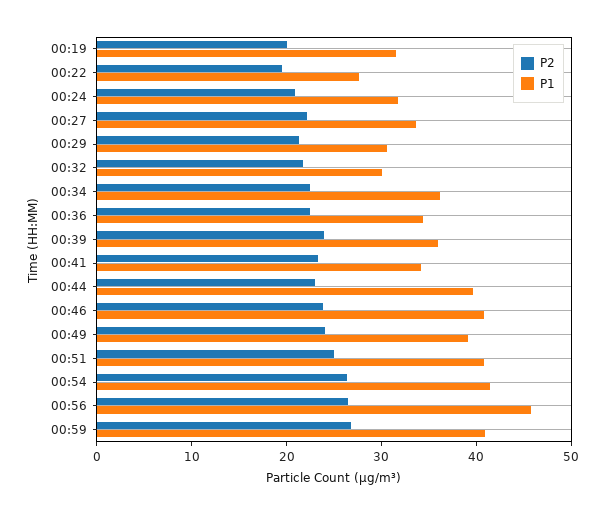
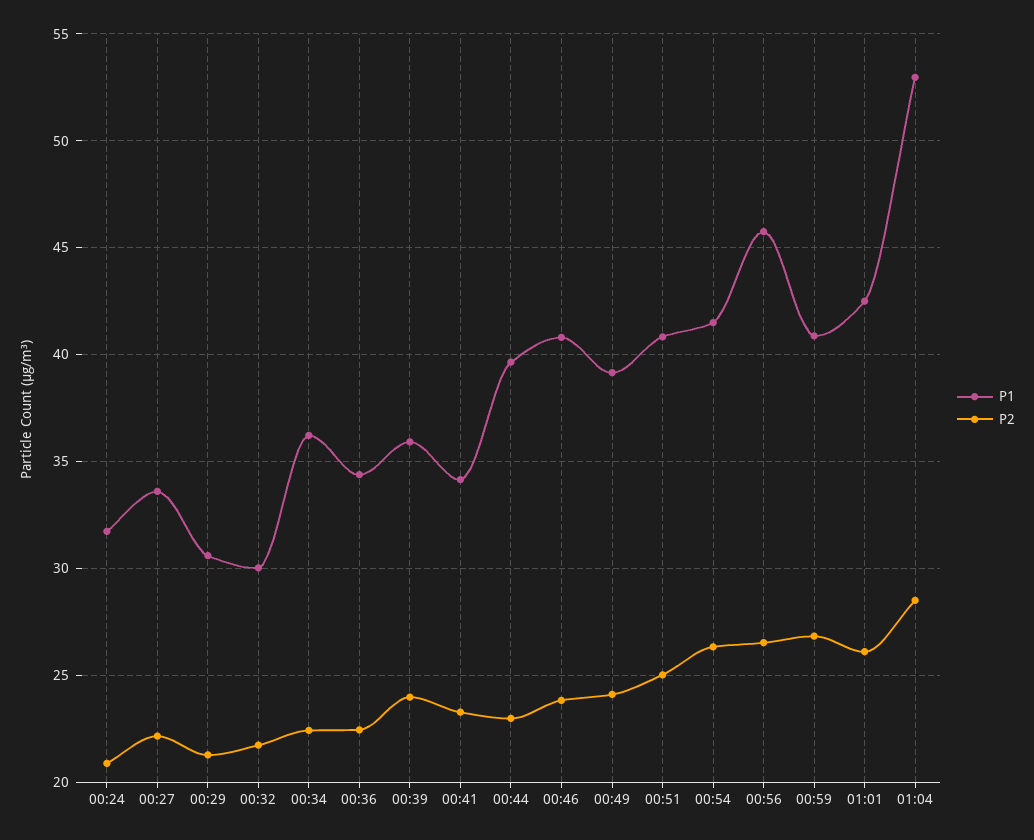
P2, 00:19: 20 -> none
P1, 00:19: 32 -> none
P2, 00:22: 20 -> none
P1, 00:22: 28 -> none
P1, 01:01: none -> 42.5
P2, 01:01: none -> 26
P1, 01:04: none -> 53
P2, 01:04: none -> 28.5

